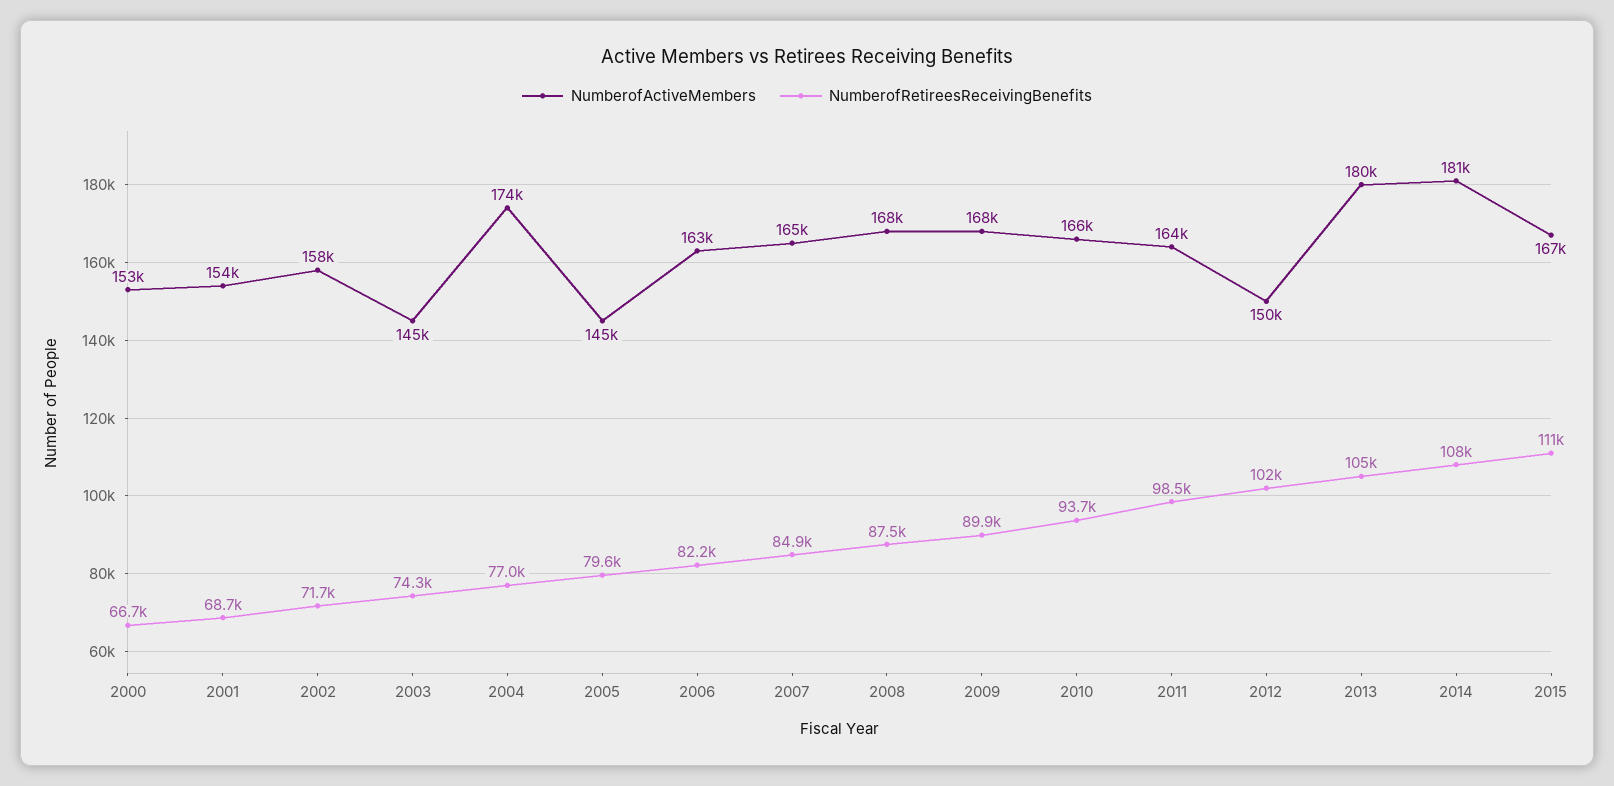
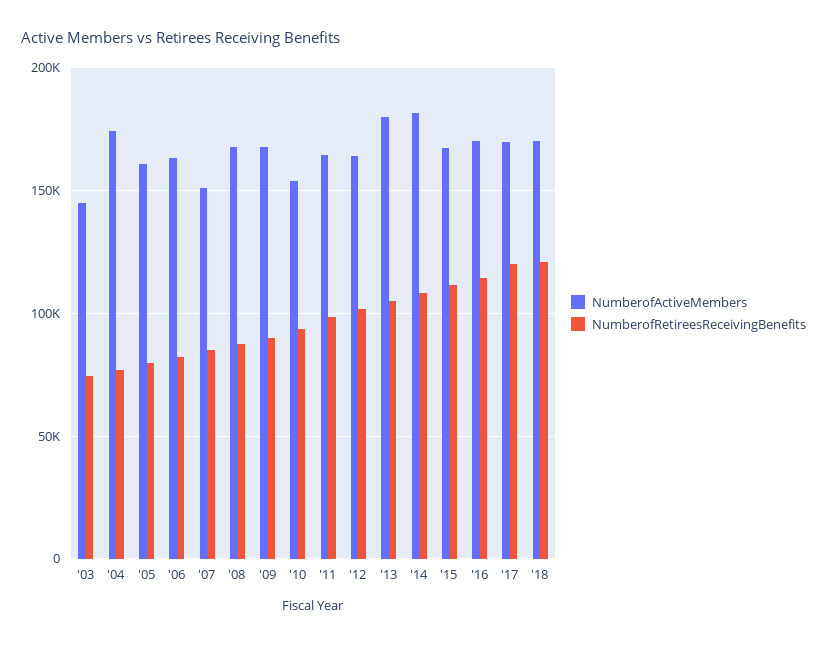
NumberofActiveMembers, 2000: 153000 -> none
NumberofRetireesReceivingBenefits, 2000: 66700 -> none
NumberofActiveMembers, 2001: 154000 -> none
NumberofRetireesReceivingBenefits, 2001: 68700 -> none
NumberofActiveMembers, 2002: 158000 -> none
NumberofRetireesReceivingBenefits, 2002: 71700 -> none
NumberofActiveMembers, 2005: 145000 -> 160000
NumberofActiveMembers, 2007: 165000 -> 150000
NumberofActiveMembers, 2010: 166000 -> 155000
NumberofActiveMembers, 2012: 150000 -> 165000
NumberofActiveMembers, '16: none -> 170000
NumberofRetireesReceivingBenefits, '16: none -> 115000
NumberofActiveMembers, '17: none -> 170000
NumberofRetireesReceivingBenefits, '17: none -> 120000
NumberofActiveMembers, '18: none -> 170000
NumberofRetireesReceivingBenefits, '18: none -> 120000

